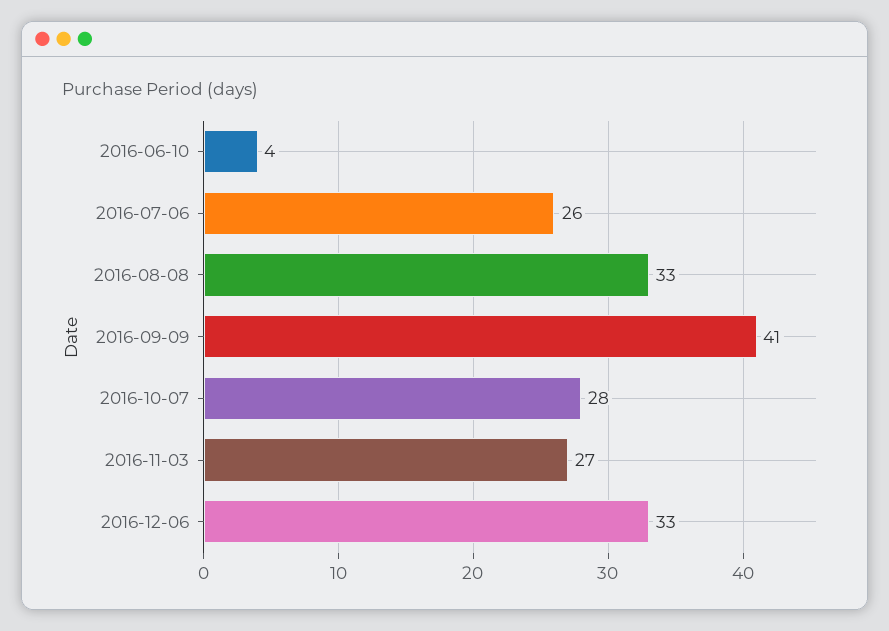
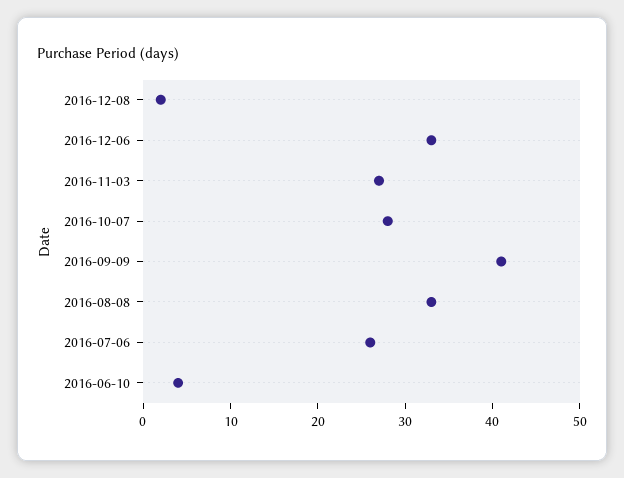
2016-12-08: none -> 2

